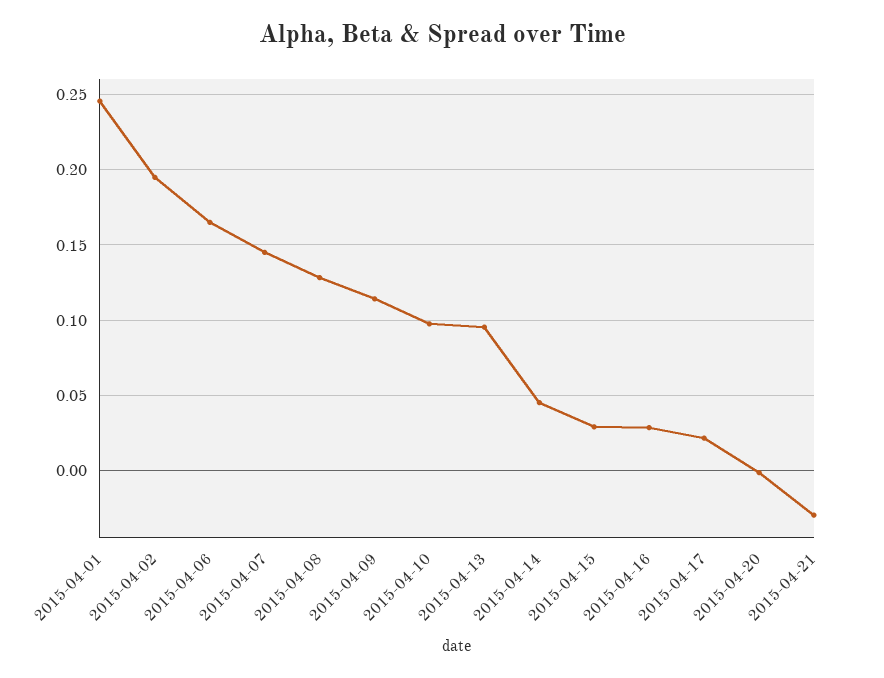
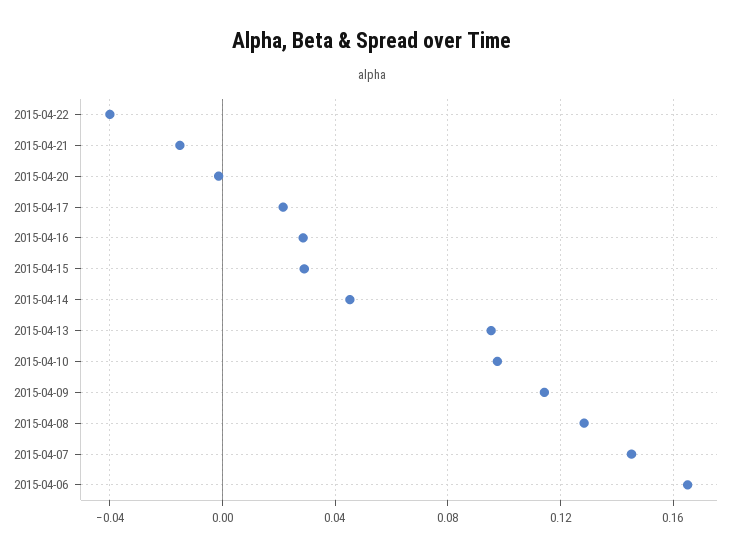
2015-04-01: 0.245 -> none
2015-04-02: 0.195 -> none
2015-04-21: -0.03 -> -0.015
2015-04-22: none -> -0.04

